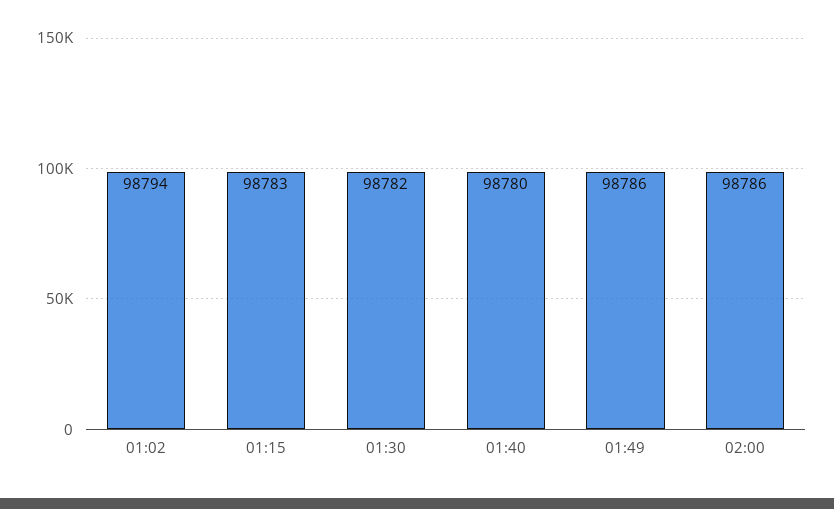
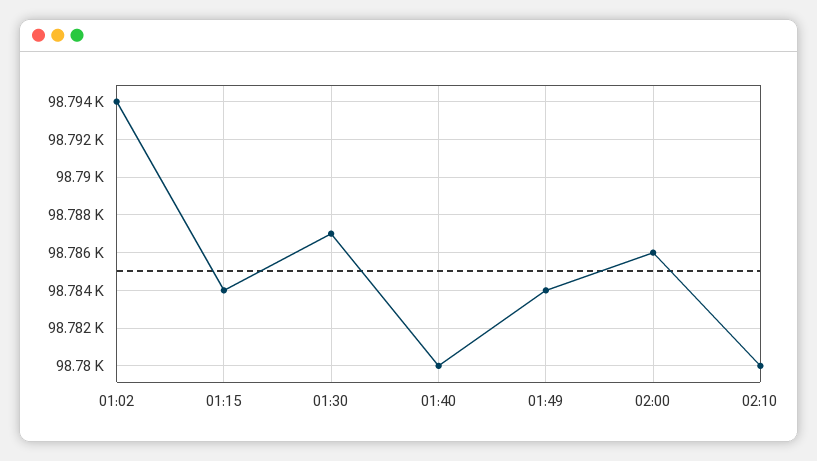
01:15: 98783 -> 98784
01:30: 98782 -> 98787
01:49: 98786 -> 98784
02:10: none -> 98780

